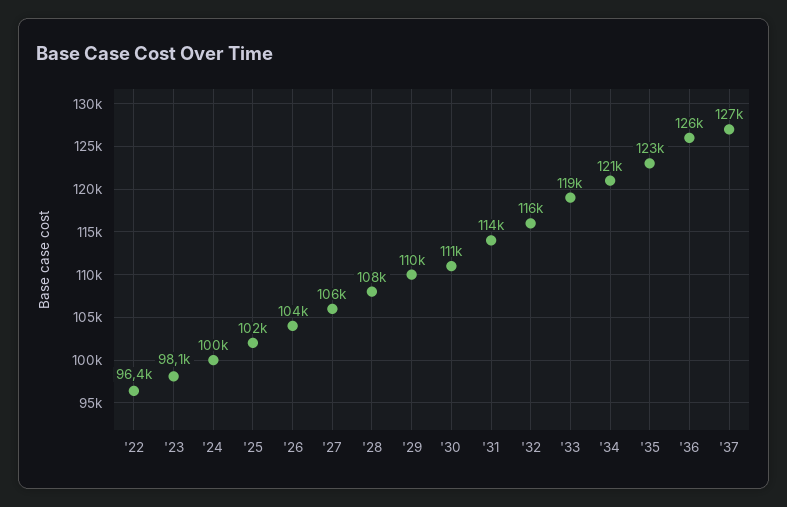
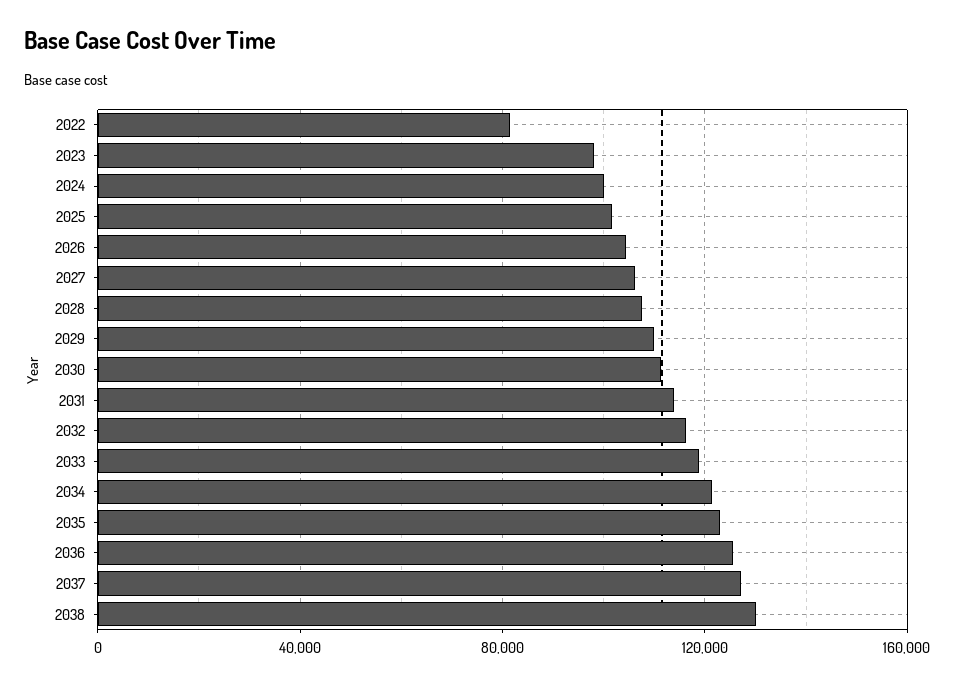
'22: 96400 -> 80000
2038: none -> 130000

